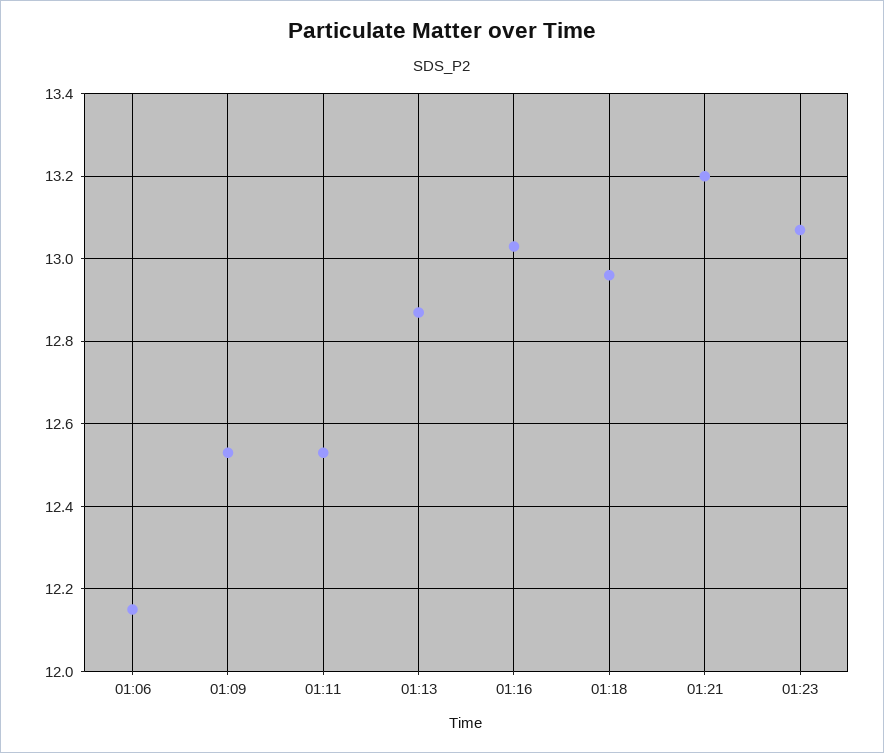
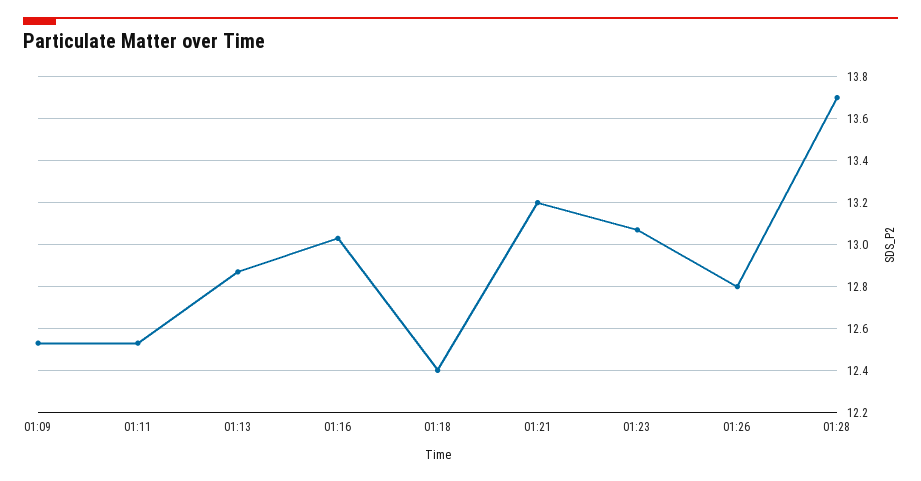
01:06: 12.15 -> none
01:18: 12.95 -> 12.4
01:26: none -> 12.8
01:28: none -> 13.7

